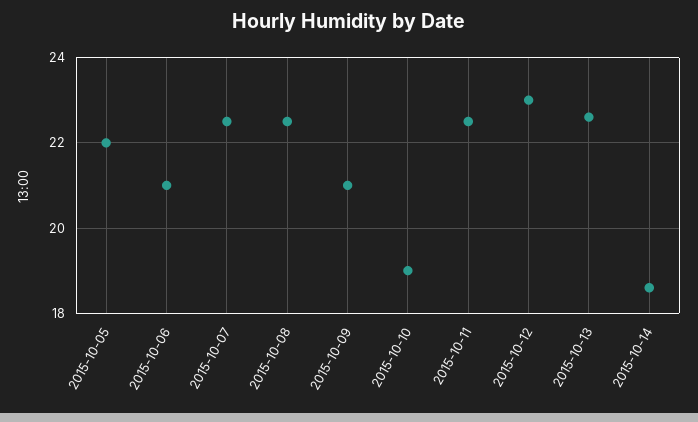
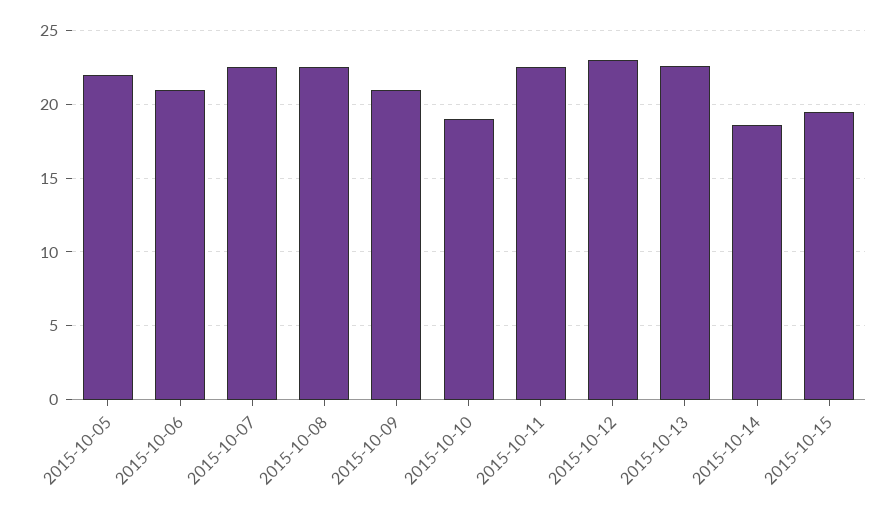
2015-10-15: none -> 19.5

